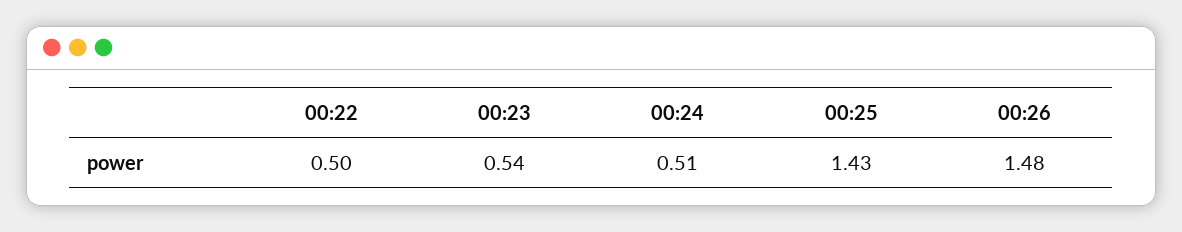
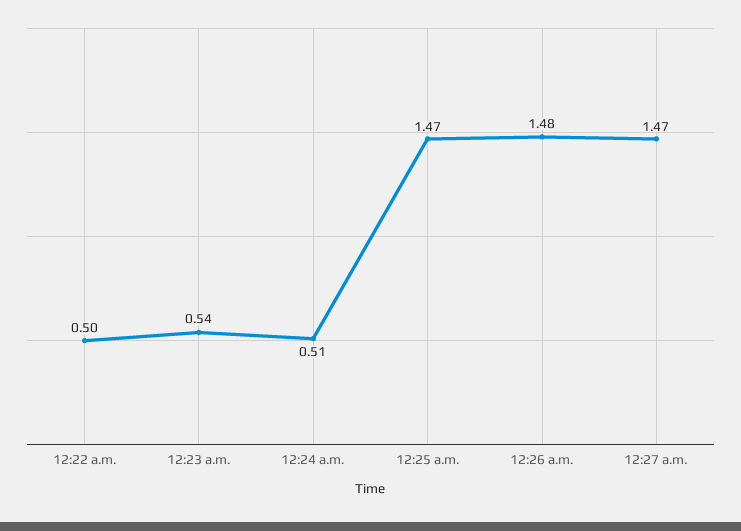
00:25: 1.43 -> 1.47
12:27 a.m.: none -> 1.47

